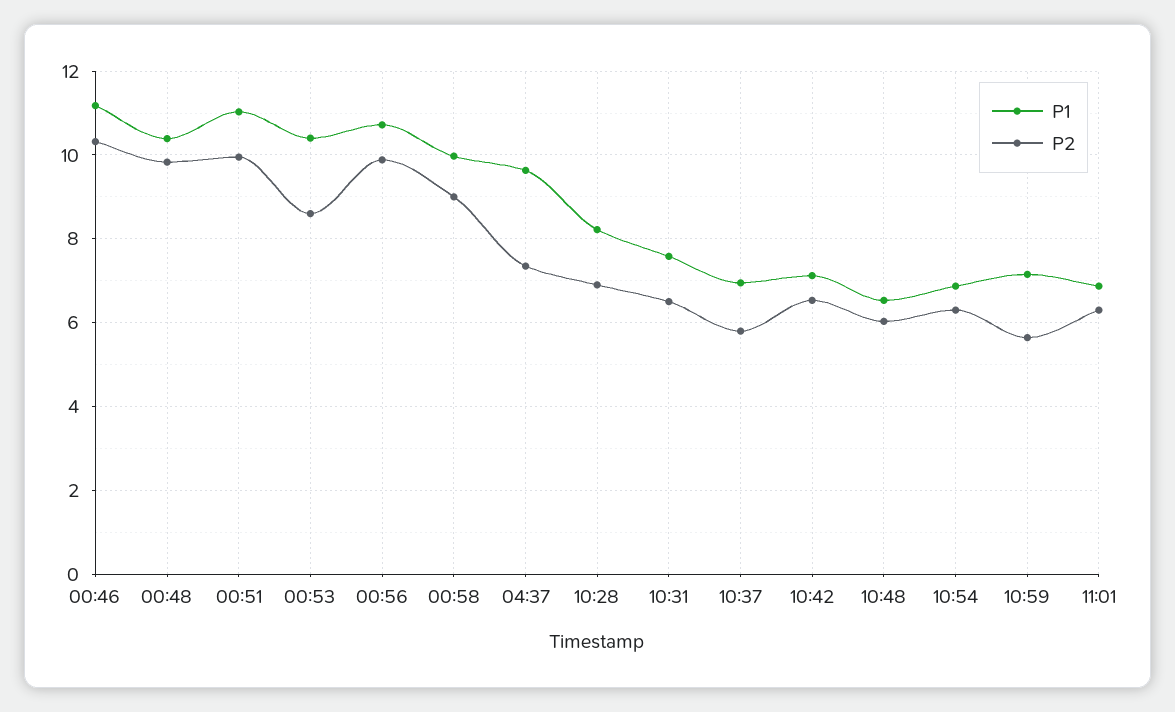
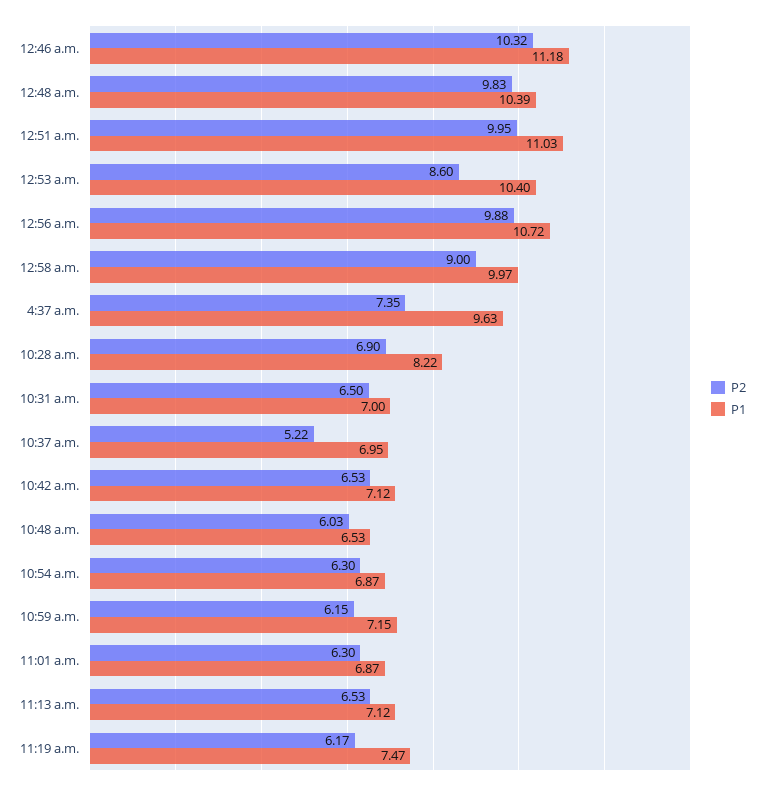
P1, 10:31: 7.6 -> 7
P2, 10:37: 5.8 -> 5.22
P2, 10:59: 5.6 -> 6.15
P2, 11:13 a.m.: none -> 6.53
P1, 11:13 a.m.: none -> 7.12
P2, 11:19 a.m.: none -> 6.17
P1, 11:19 a.m.: none -> 7.47

